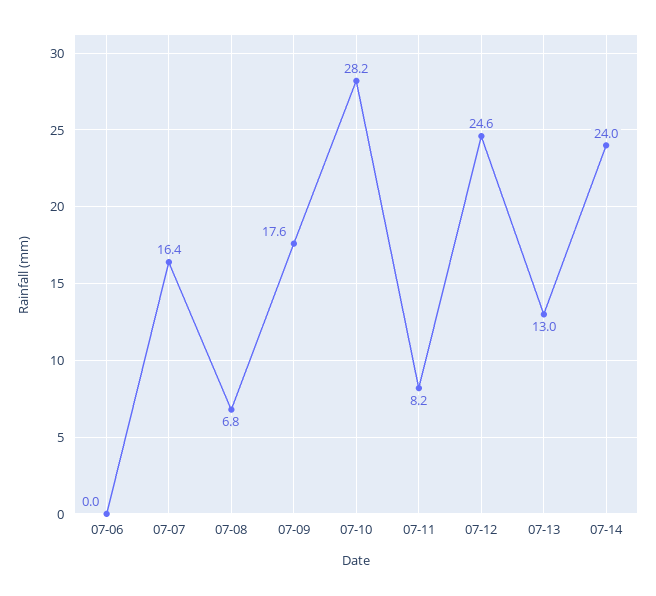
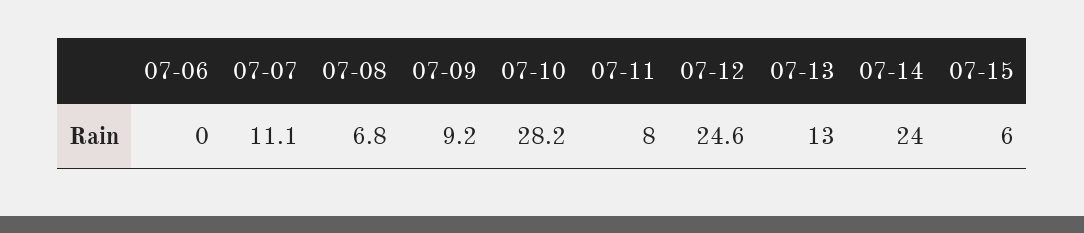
07-07: 16.4 -> 11.1
07-09: 17.6 -> 9.2
07-11: 8.2 -> 8
07-15: none -> 6

